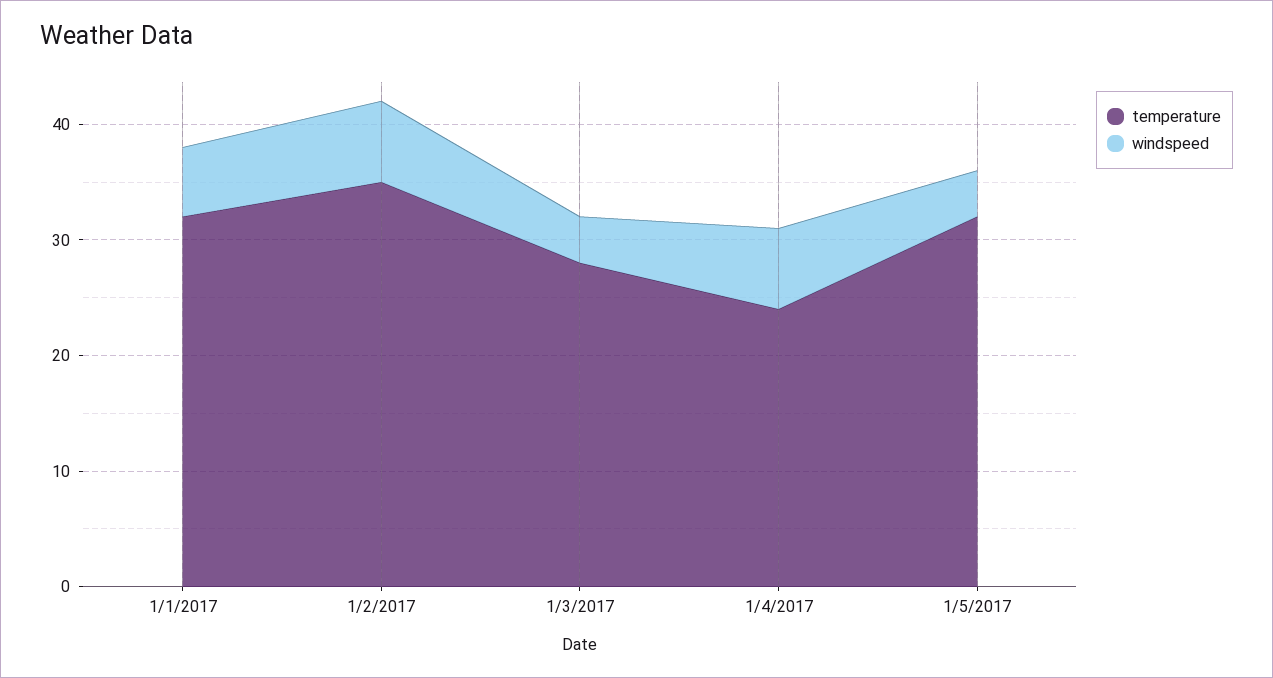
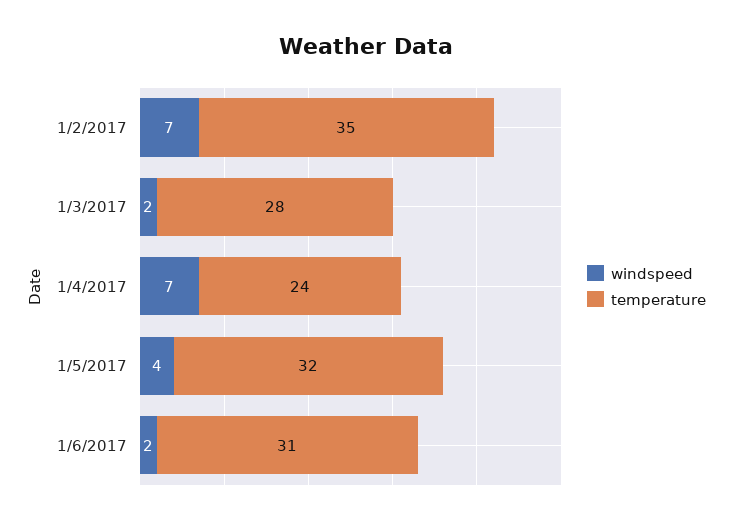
temperature, 1/1/2017: 32 -> none
windspeed, 1/1/2017: 6 -> none
windspeed, 1/3/2017: 4 -> 2
windspeed, 1/6/2017: none -> 2
temperature, 1/6/2017: none -> 31

